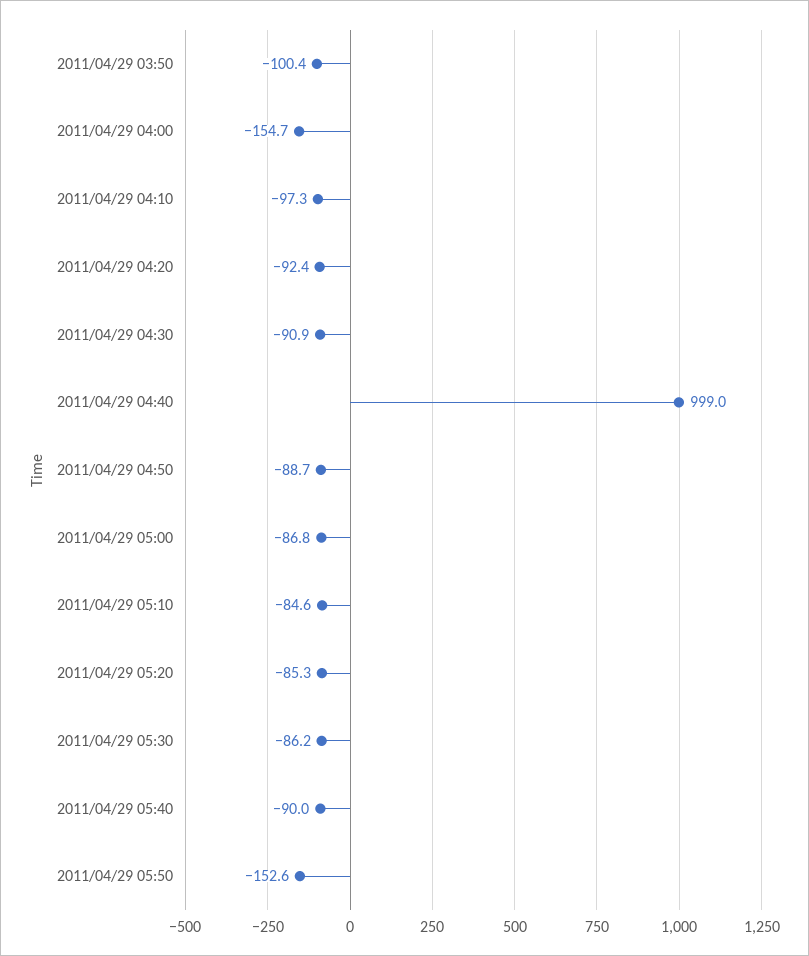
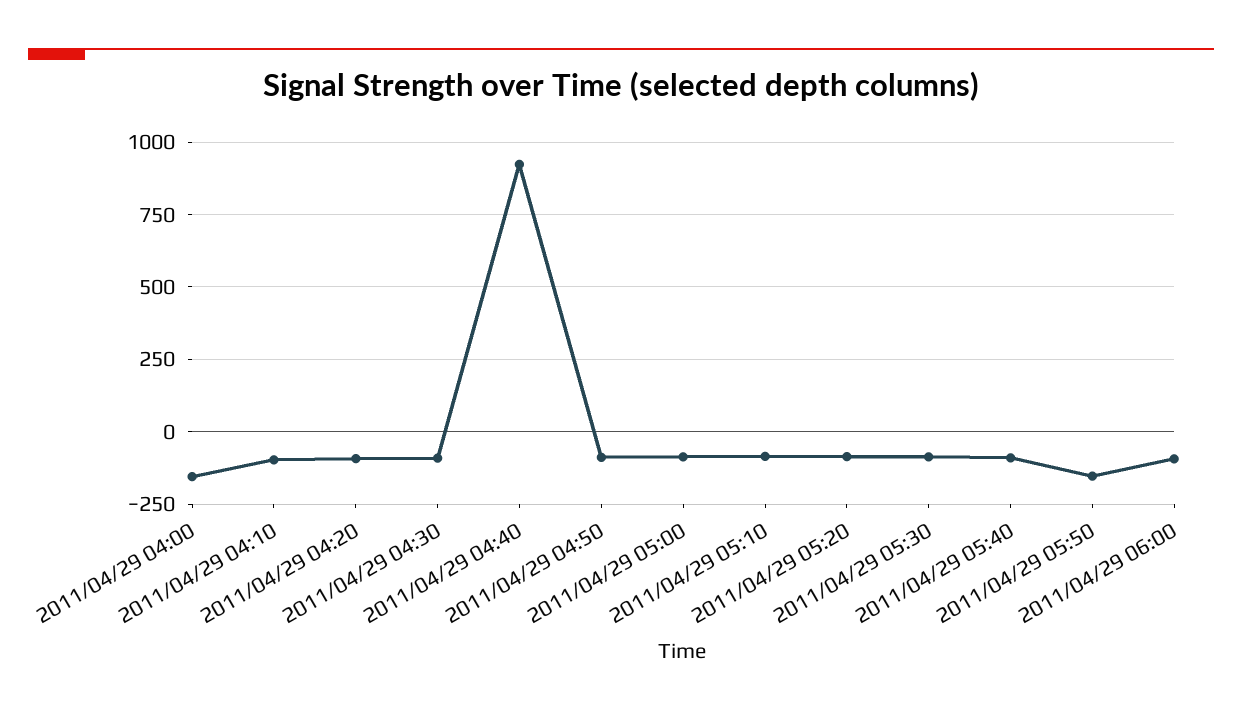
2011/04/29 03:50: -100.4 -> none
2011/04/29 04:40: 999 -> 925
2011/04/29 06:00: none -> -100

